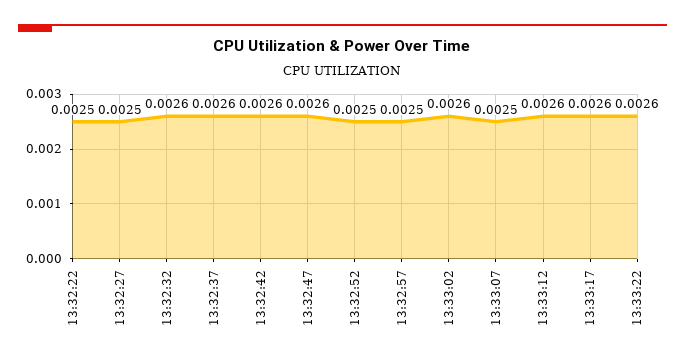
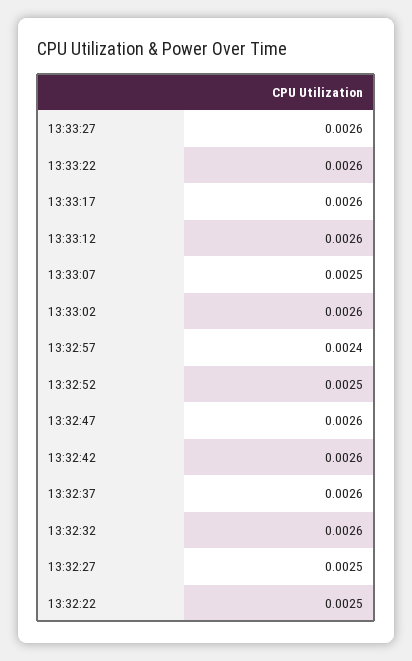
13:32:57: 0.0025 -> 0.0024
13:33:27: none -> 0.0026

